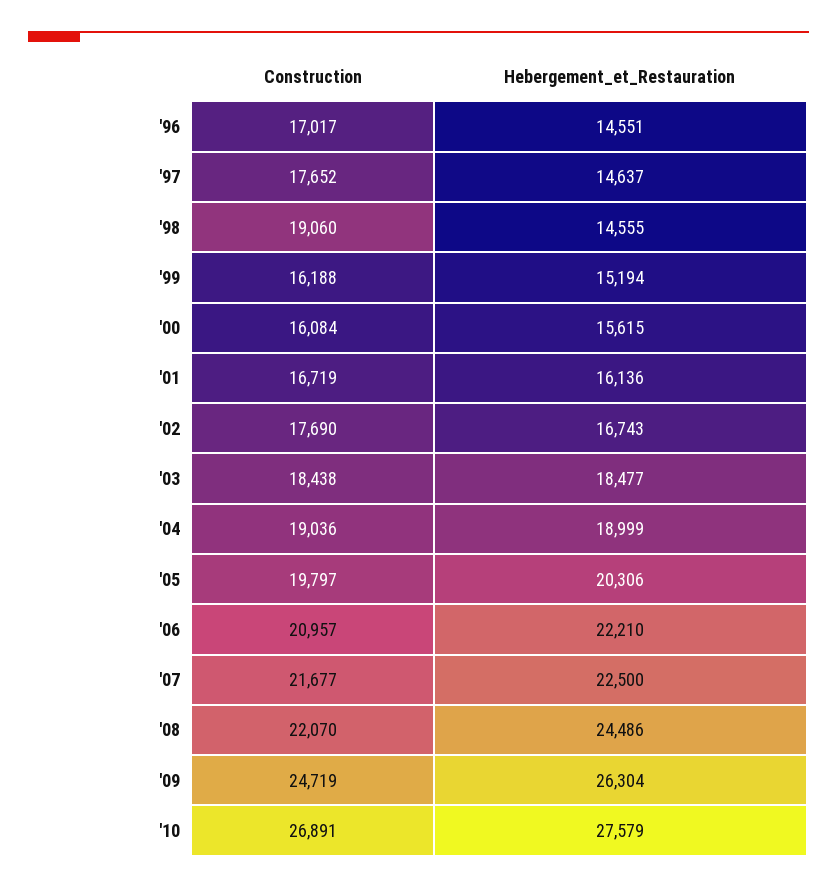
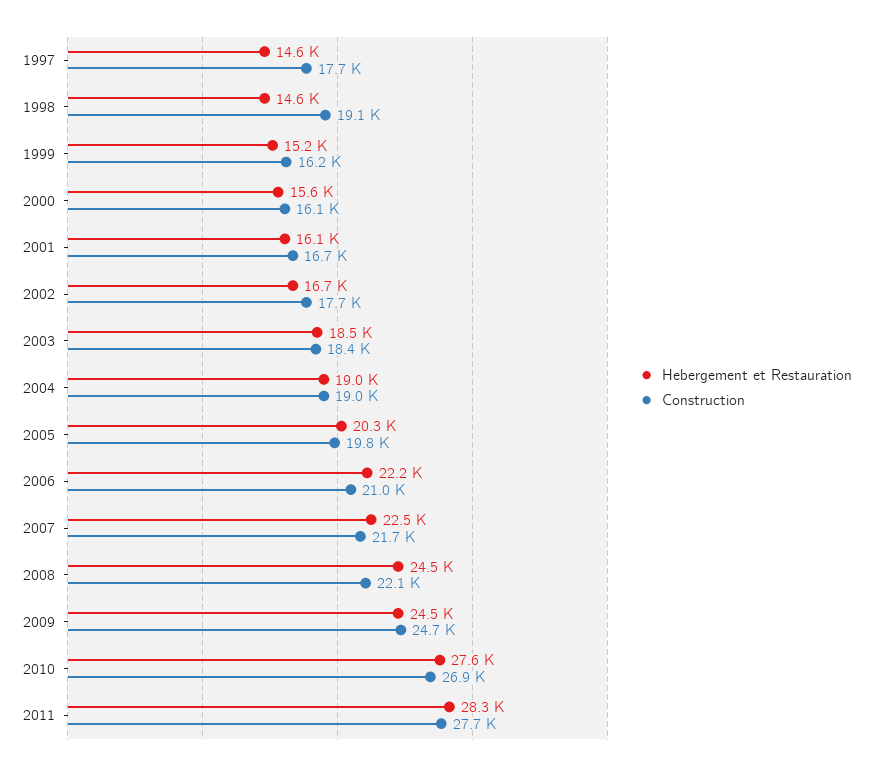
Construction, '96: 17017 -> none
Hebergement_et_Restauration, '96: 14551 -> none
Hebergement_et_Restauration, '09: 26304 -> 24500
Hebergement_et_Restauration, 2011: none -> 28300
Construction, 2011: none -> 27700

